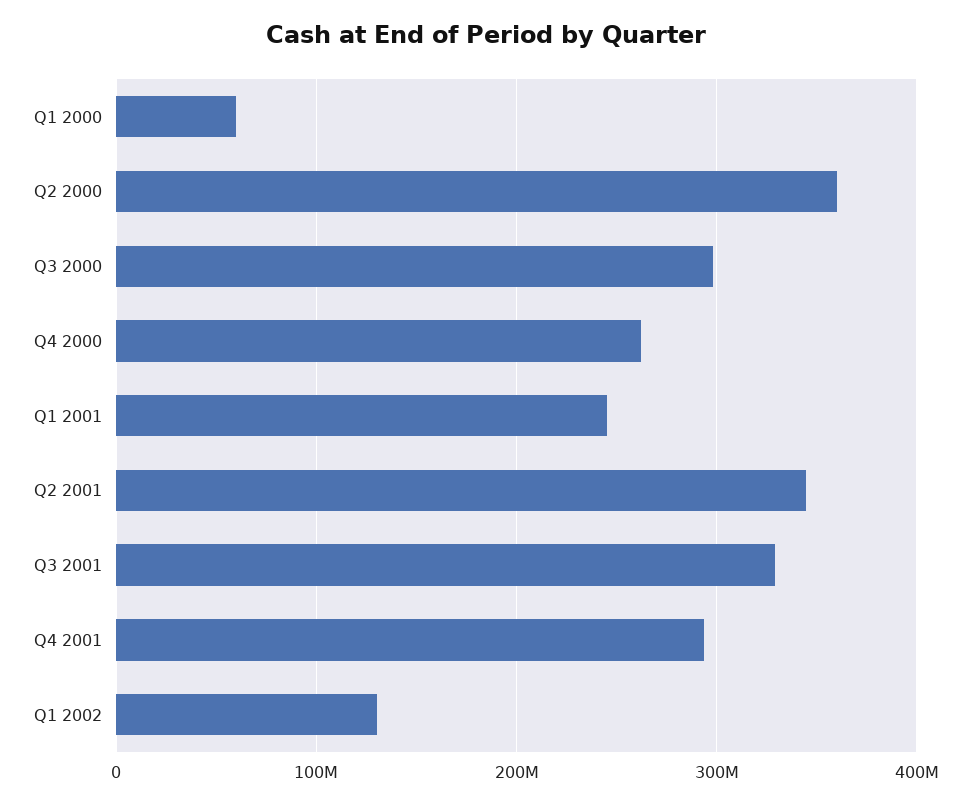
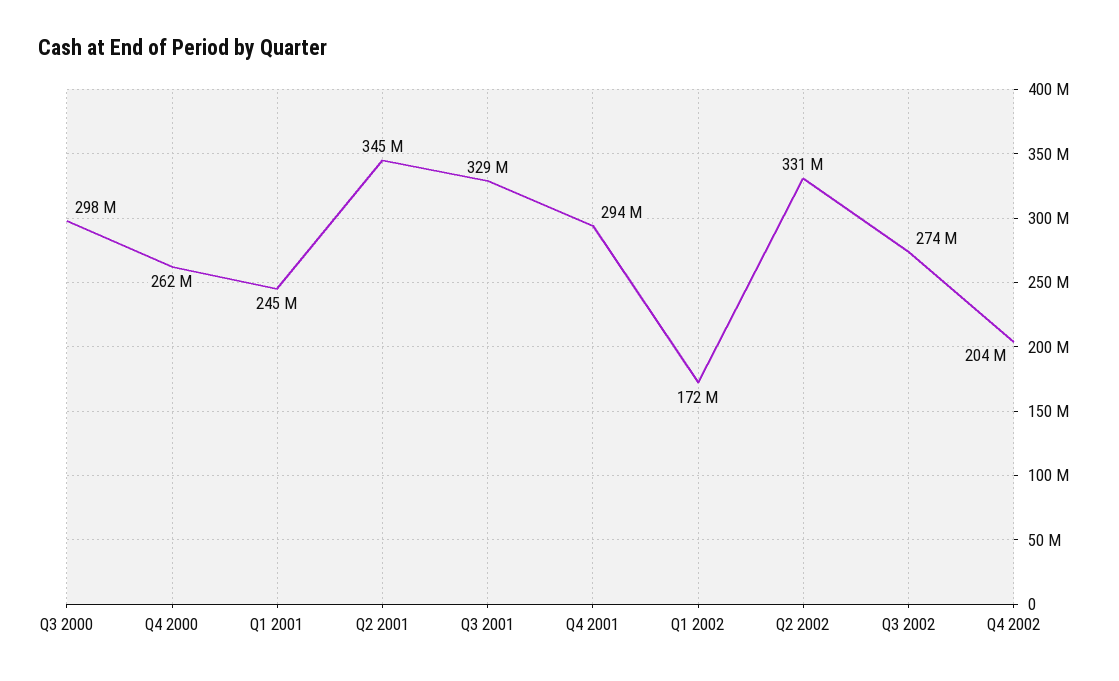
Q1 2000: 60000000 -> none
Q2 2000: 360000000 -> none
Q1 2002: 130000000 -> 172000000
Q2 2002: none -> 331000000
Q3 2002: none -> 274000000
Q4 2002: none -> 204000000

